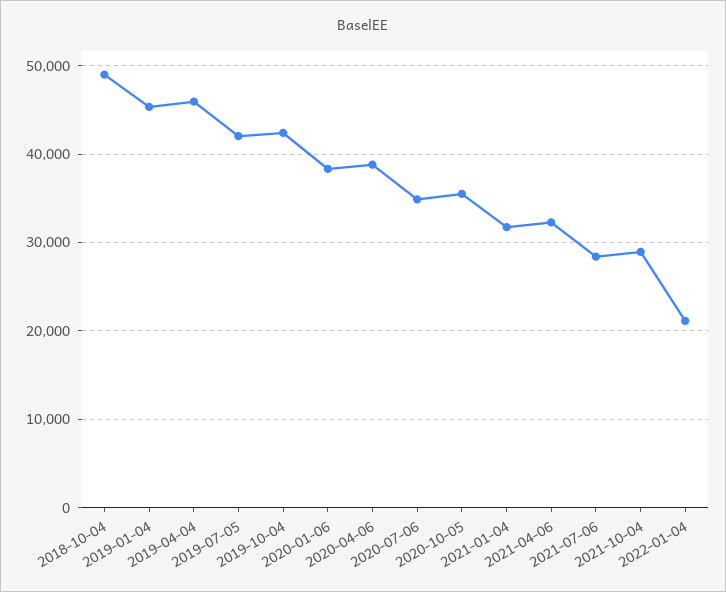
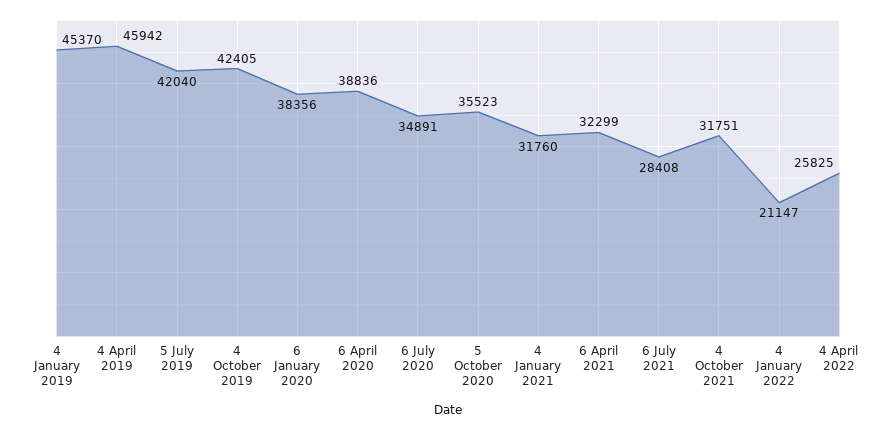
2018-10-04: 49000 -> none
2021-10-04: 29000 -> 31751
4 April 2022: none -> 25825

